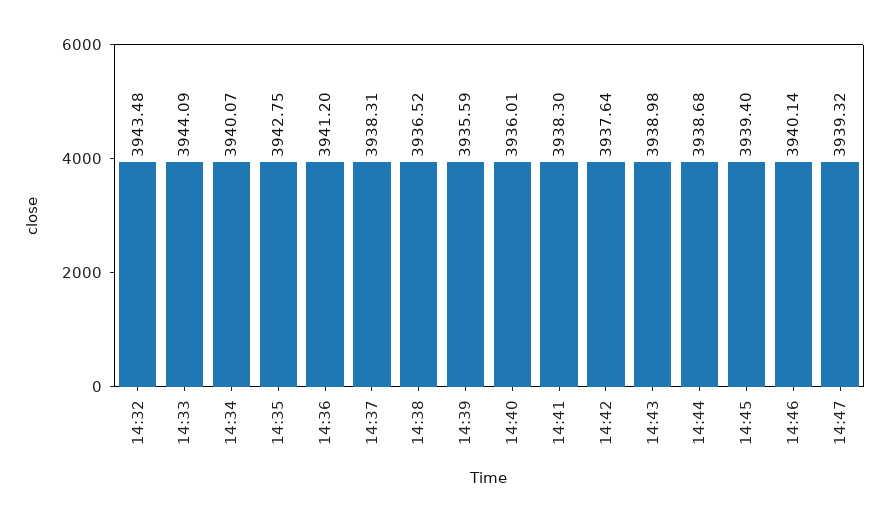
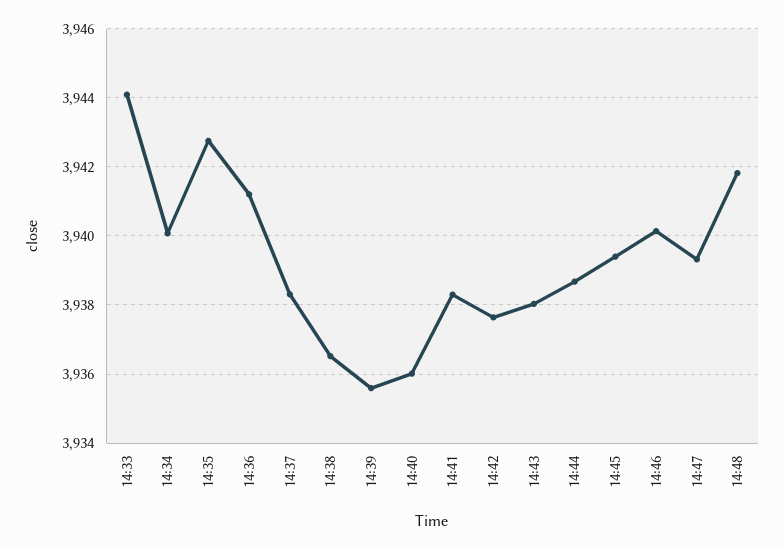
14:32: 3943.48 -> none
14:43: 3938.98 -> 3938
14:48: none -> 3941.8

